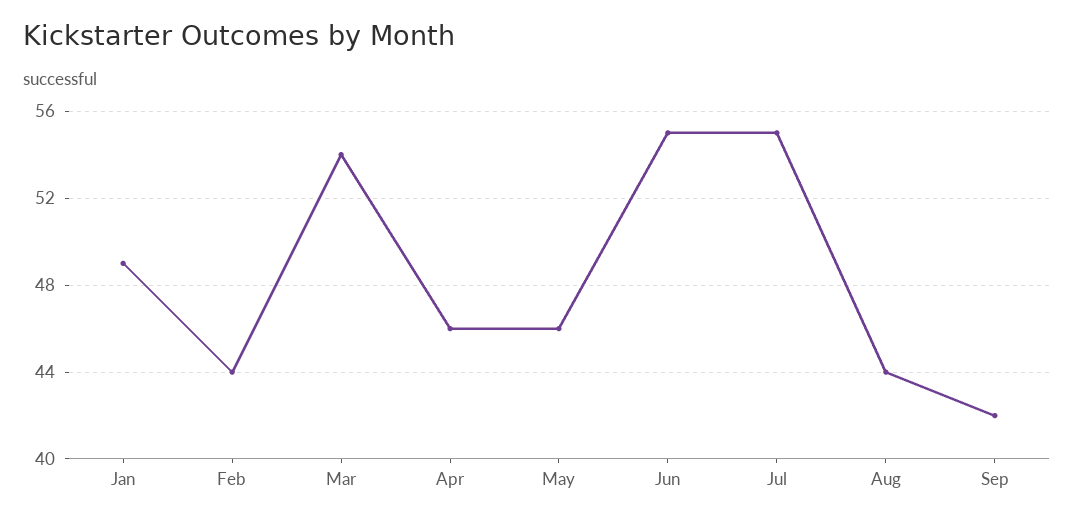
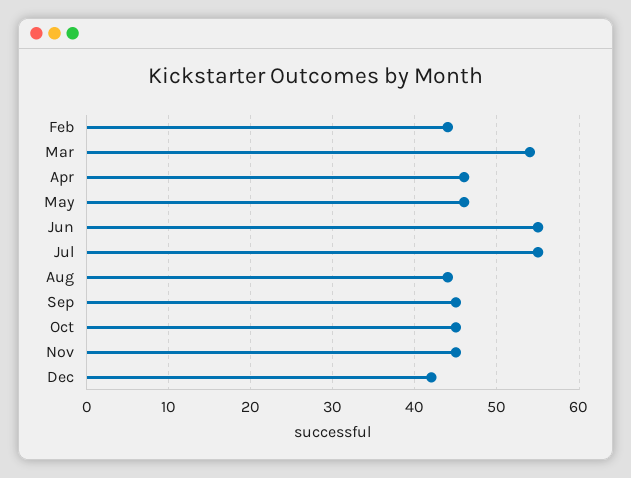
Jan: 49 -> none
Sep: 42 -> 45
Oct: none -> 45
Nov: none -> 45
Dec: none -> 42

